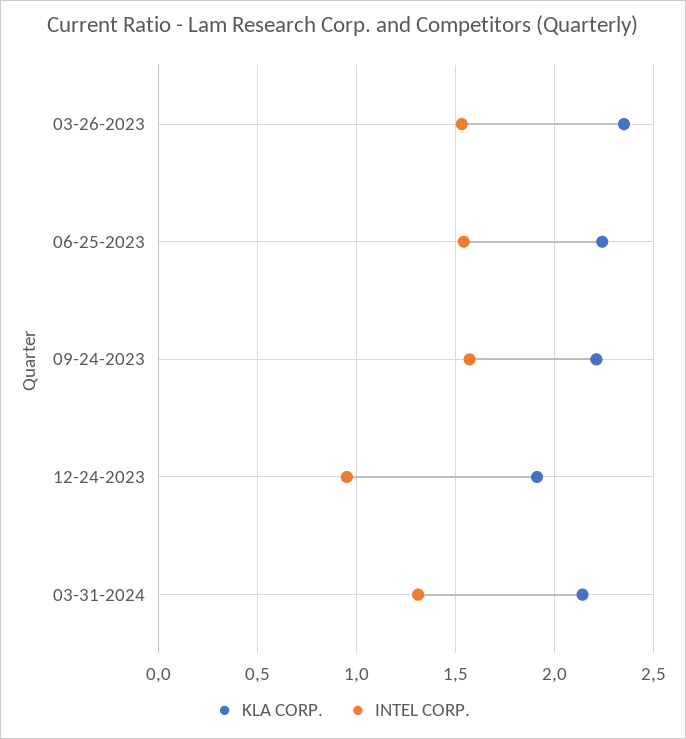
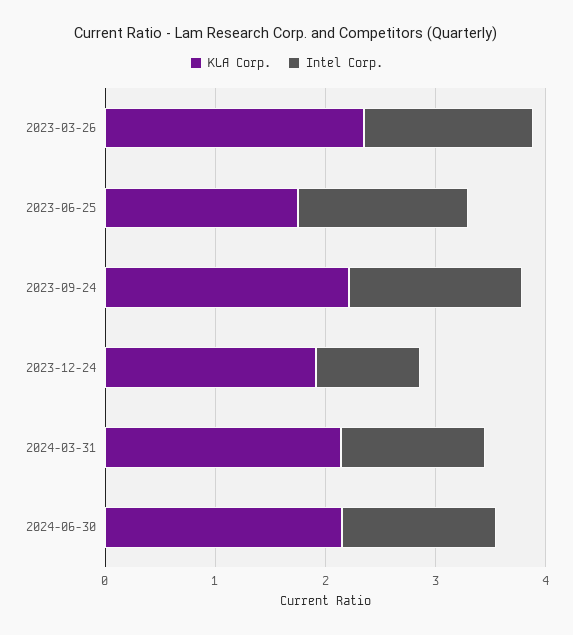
KLA CORP., 06-25-2023: 2.25 -> 1.8
KLA CORP., 2024-06-30: none -> 2.2
INTEL CORP., 2024-06-30: none -> 1.4

